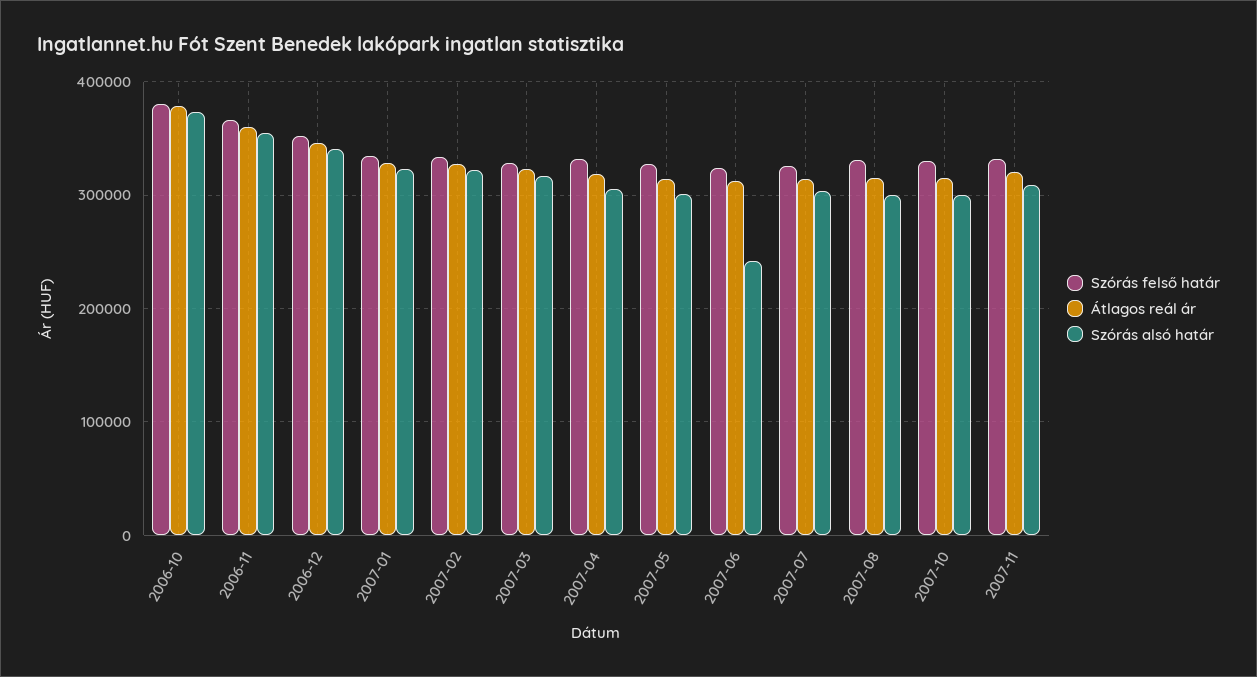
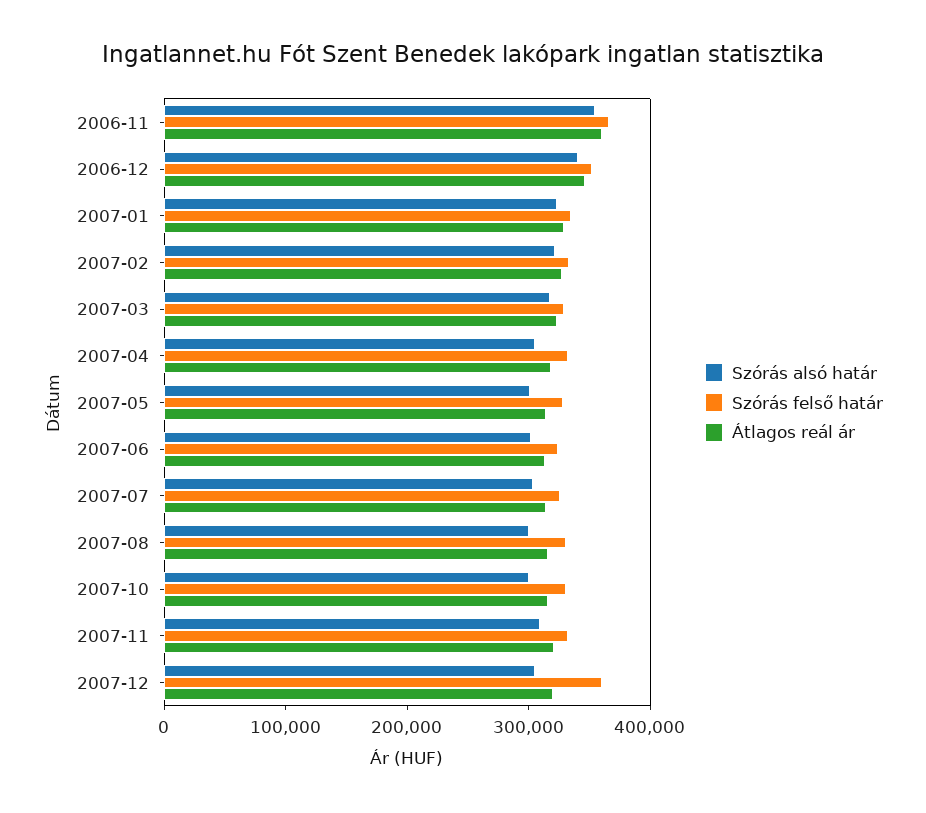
Szórás felső határ, 2006-10: 380000 -> none
Átlagos reál ár, 2006-10: 380000 -> none
Szórás alsó határ, 2006-10: 370000 -> none
Szórás alsó határ, 2007-06: 240000 -> 300000
Szórás alsó határ, 2007-12: none -> 300000
Szórás felső határ, 2007-12: none -> 360000
Átlagos reál ár, 2007-12: none -> 320000

